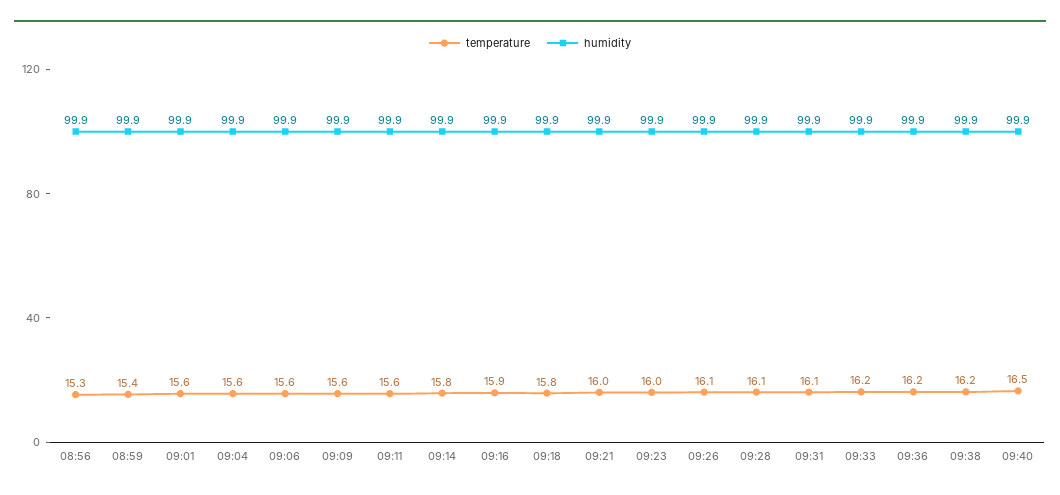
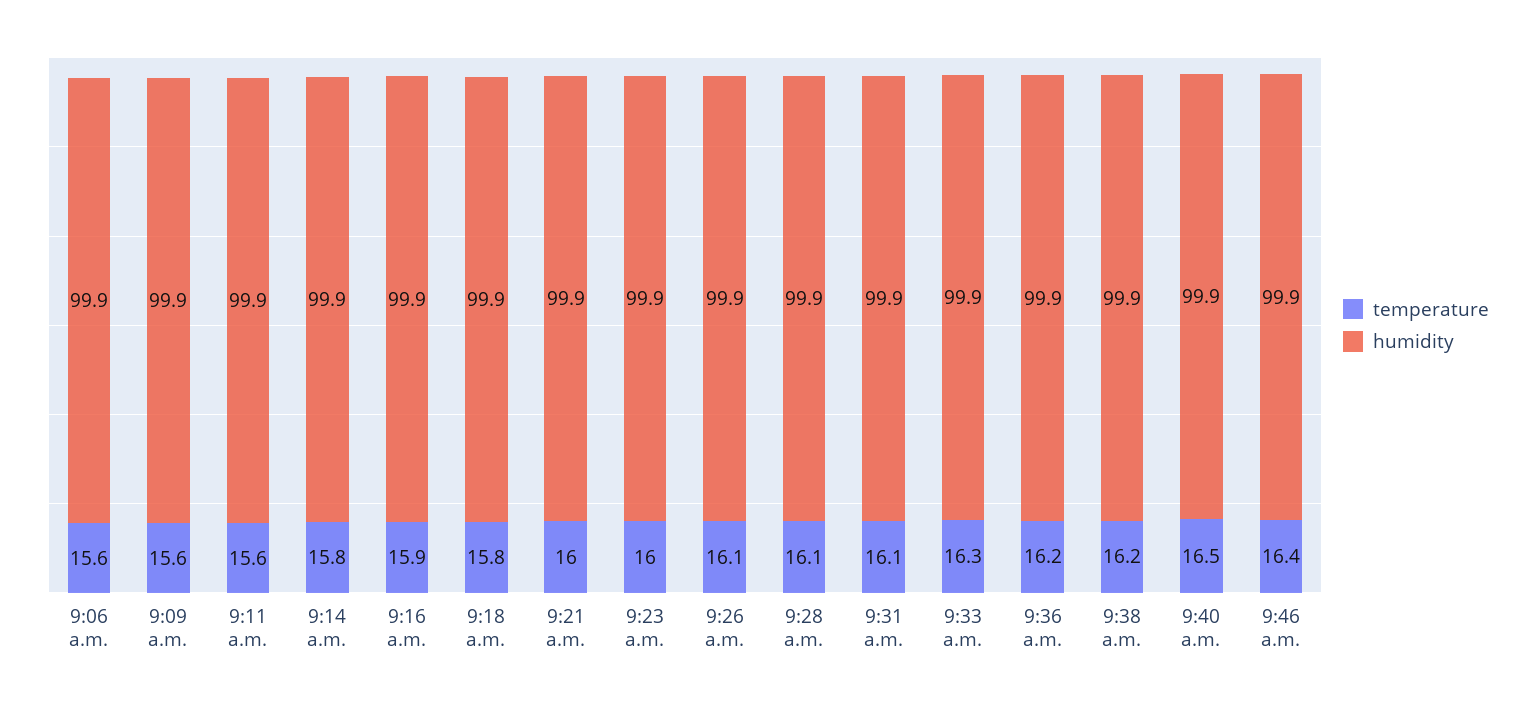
temperature, 08:56: 15.3 -> none
humidity, 08:56: 99.9 -> none
temperature, 08:59: 15.4 -> none
humidity, 08:59: 99.9 -> none
temperature, 09:01: 15.6 -> none
humidity, 09:01: 99.9 -> none
temperature, 09:04: 15.6 -> none
humidity, 09:04: 99.9 -> none
temperature, 09:33: 16.2 -> 16.3
temperature, 9:46 a.m.: none -> 16.4
humidity, 9:46 a.m.: none -> 99.9

